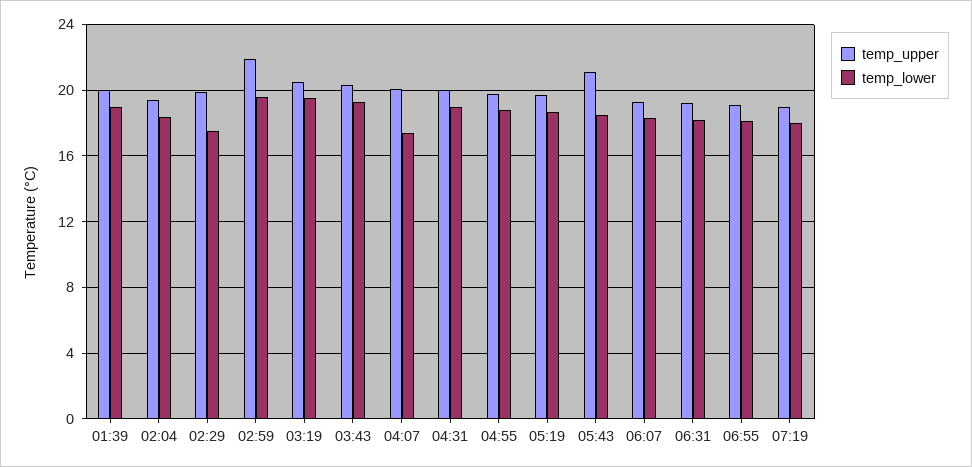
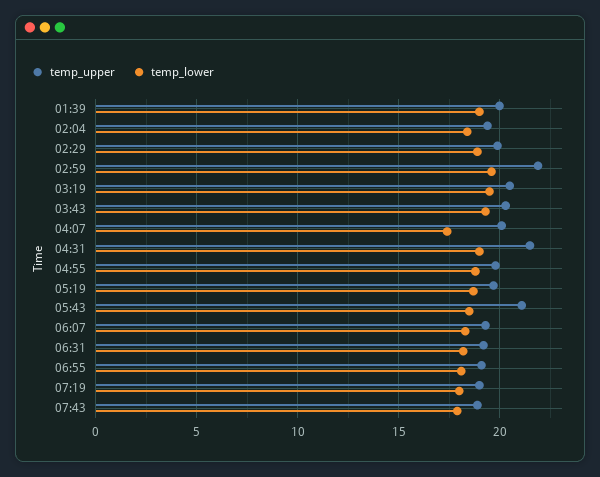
temp_lower, 02:29: 17.5 -> 19
temp_upper, 04:31: 20 -> 21.5
temp_upper, 07:43: none -> 19
temp_lower, 07:43: none -> 18

